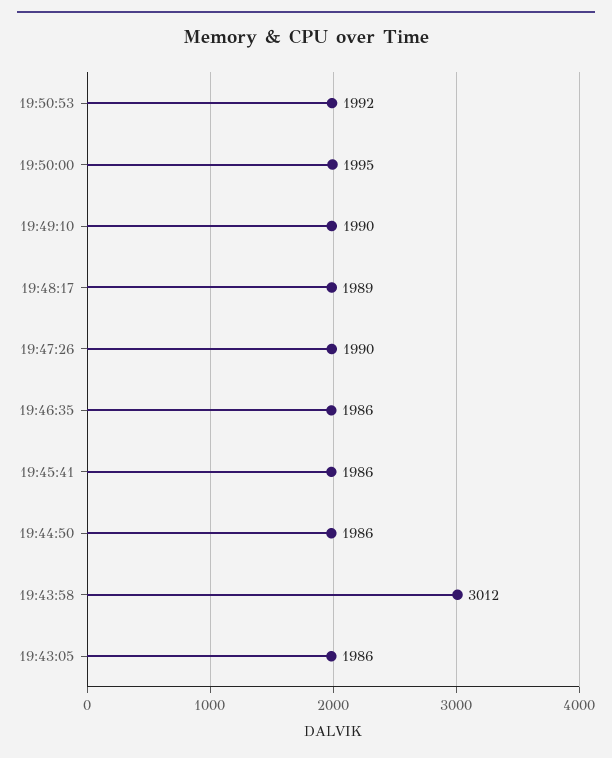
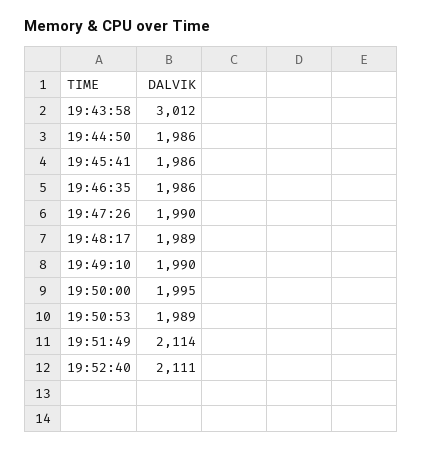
19:50:53: 1992 -> 1989
19:43:05: 1986 -> none
19:51:49: none -> 2114
19:52:40: none -> 2111

